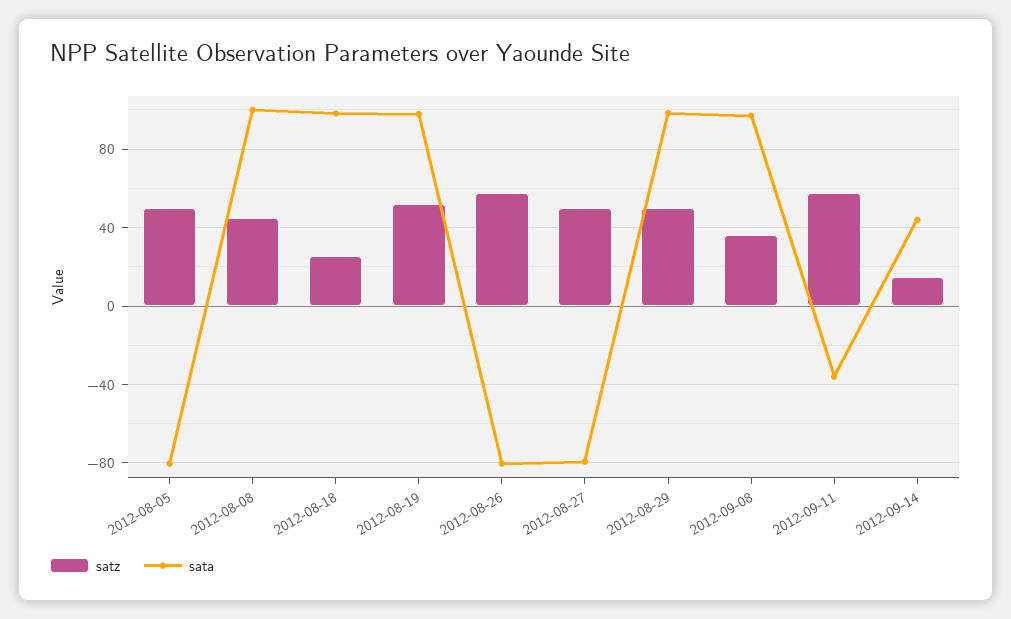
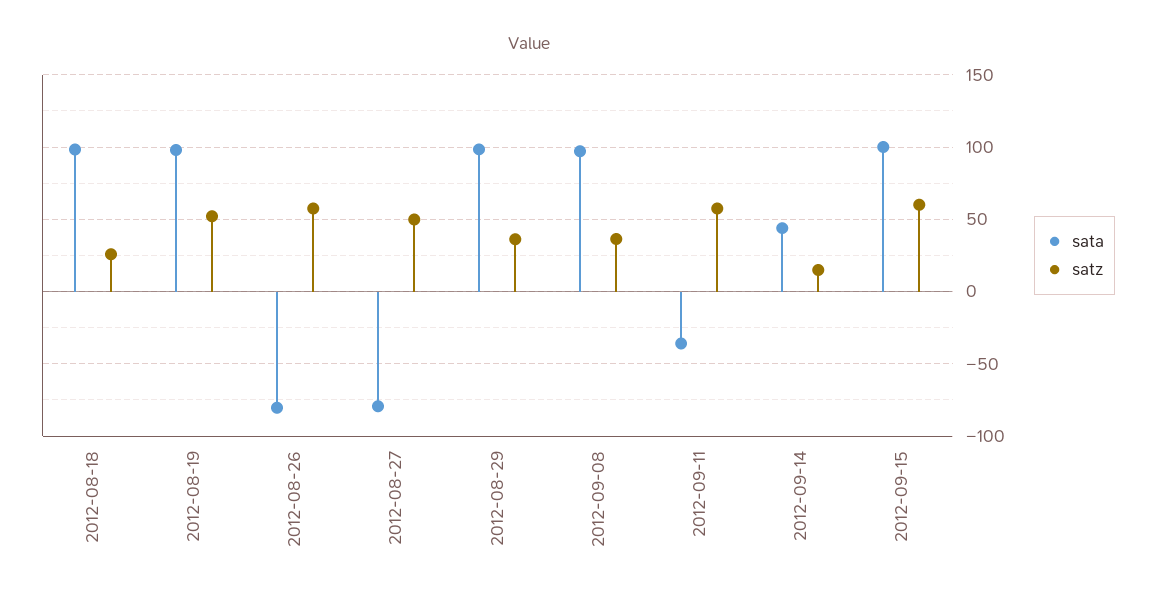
satz, 2012-08-05: 50 -> none
sata, 2012-08-05: -80 -> none
satz, 2012-08-08: 45 -> none
sata, 2012-08-08: 100 -> none
satz, 2012-08-29: 50 -> 35
sata, 2012-09-15: none -> 100
satz, 2012-09-15: none -> 60

